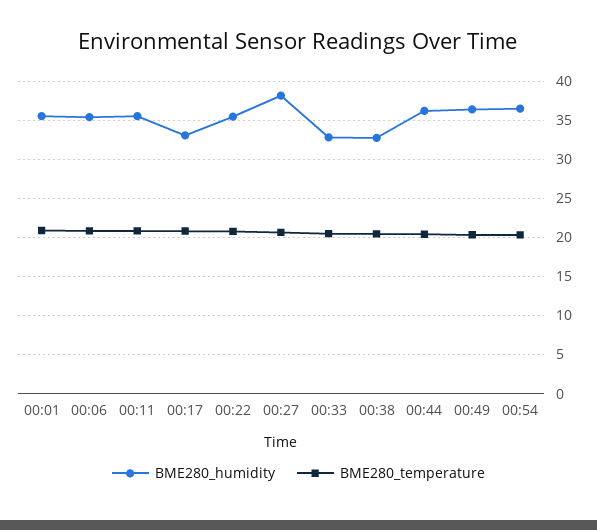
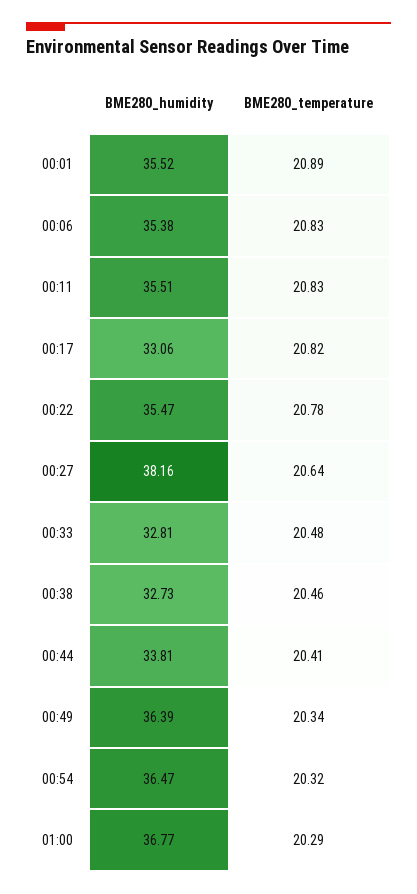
BME280_humidity, 00:44: 36 -> 33.81
BME280_humidity, 01:00: none -> 36.77
BME280_temperature, 01:00: none -> 20.29

